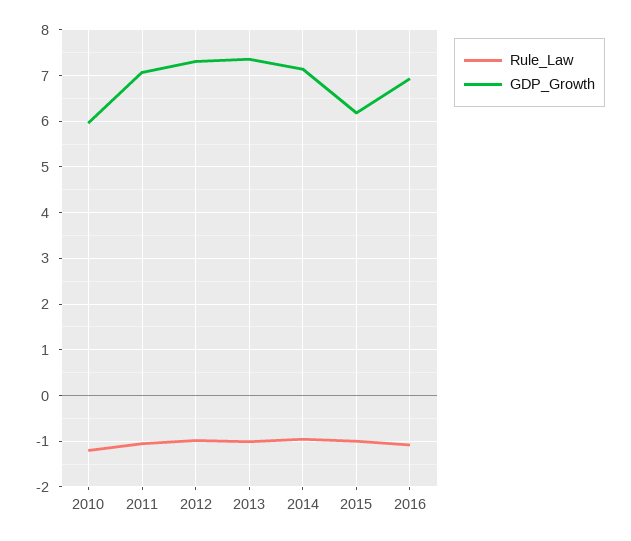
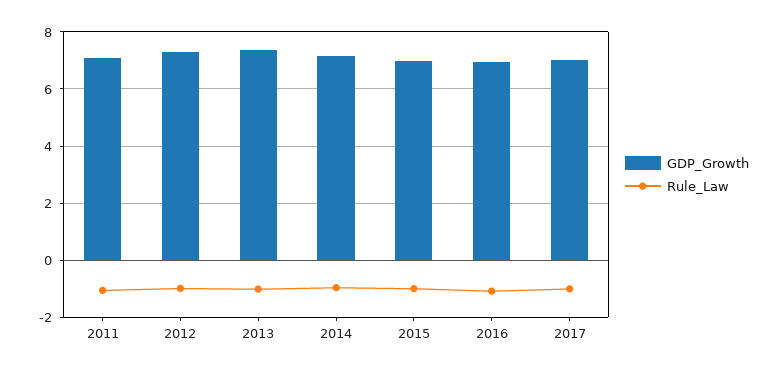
Rule_Law, 2010: -1.2 -> none
GDP_Growth, 2010: 6 -> none
GDP_Growth, 2015: 6.2 -> 7
GDP_Growth, 2017: none -> 7
Rule_Law, 2017: none -> -1

